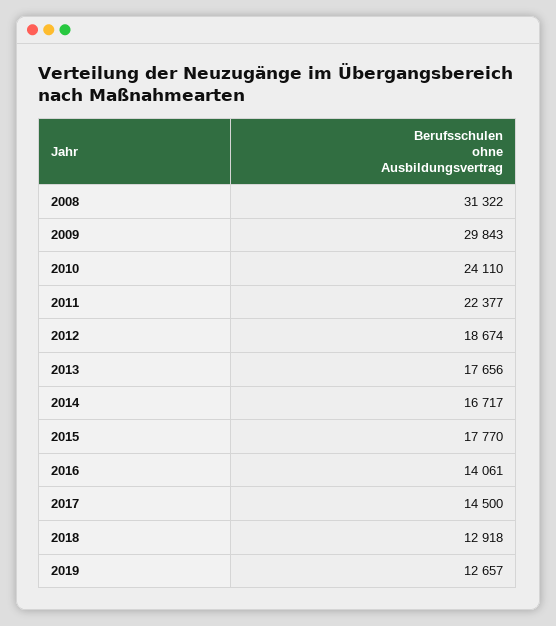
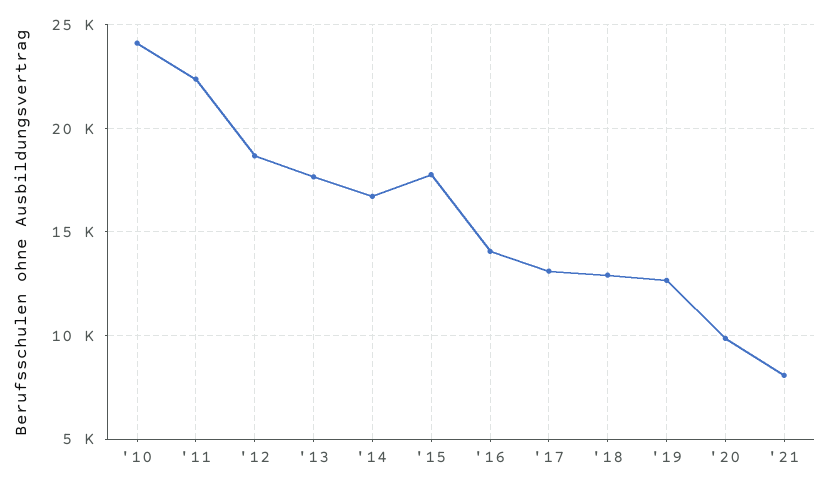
2008: 31322 -> none
2009: 29843 -> none
2017: 14500 -> 13000
'20: none -> 10000
'21: none -> 8000

